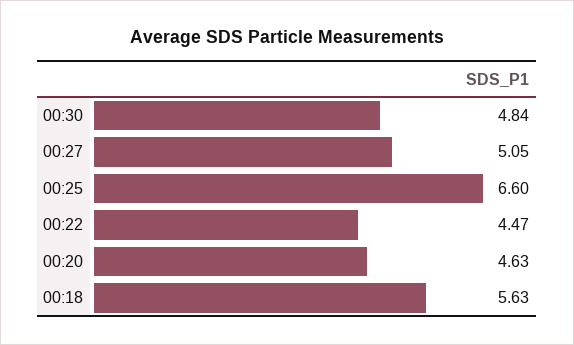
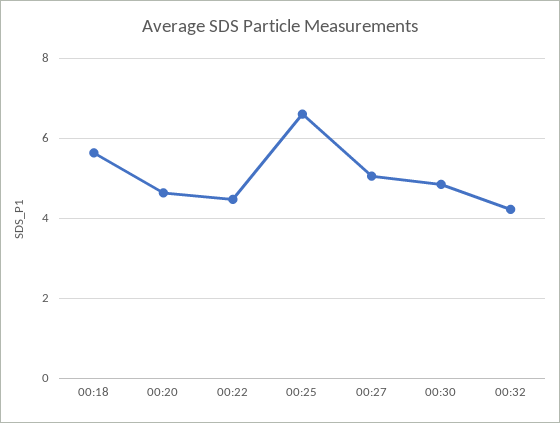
00:32: none -> 4.2

